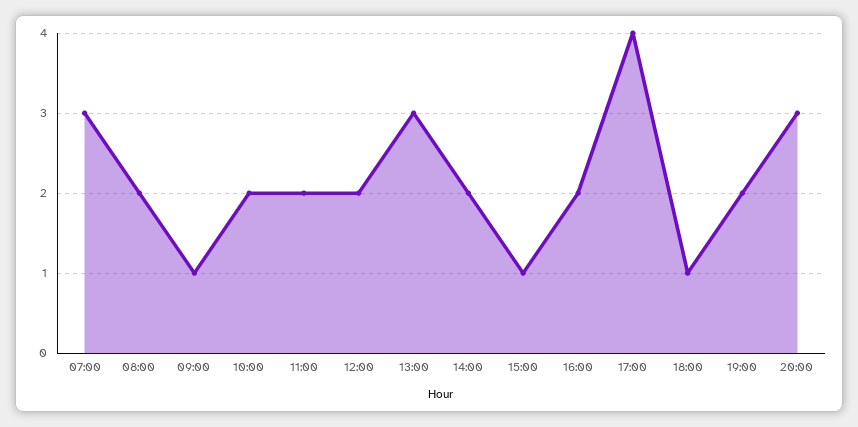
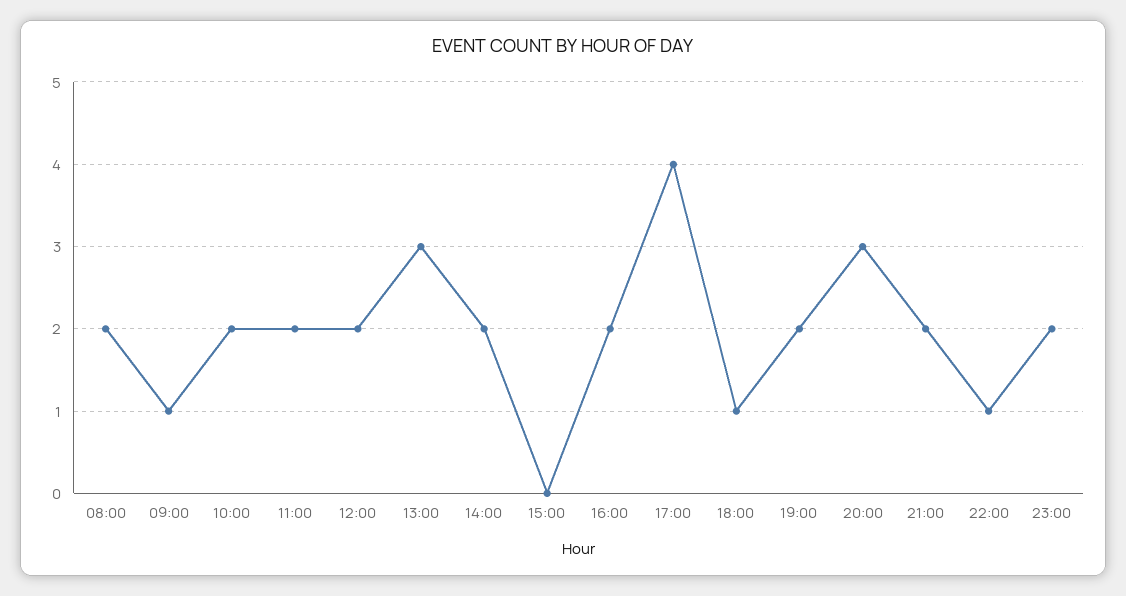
07:00: 3 -> none
15:00: 1 -> 0
21:00: none -> 2
22:00: none -> 1
23:00: none -> 2

